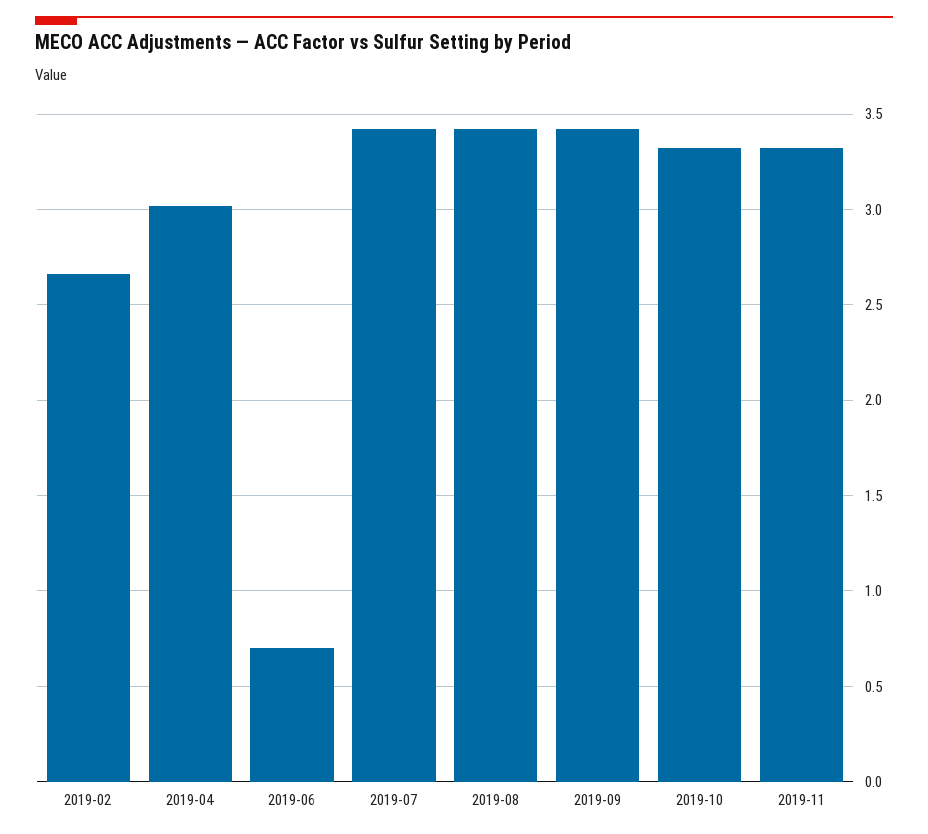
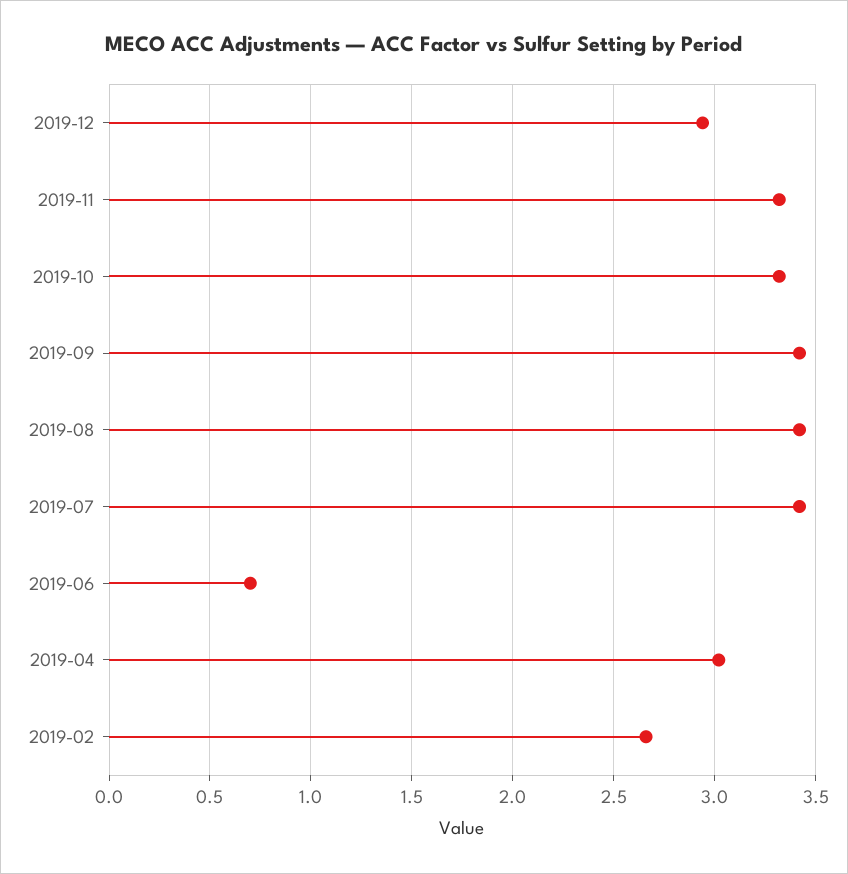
2019-12: none -> 2.95

